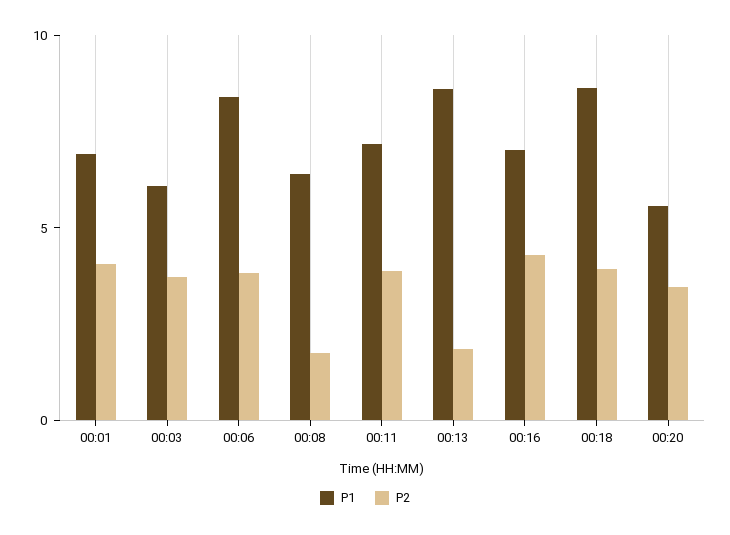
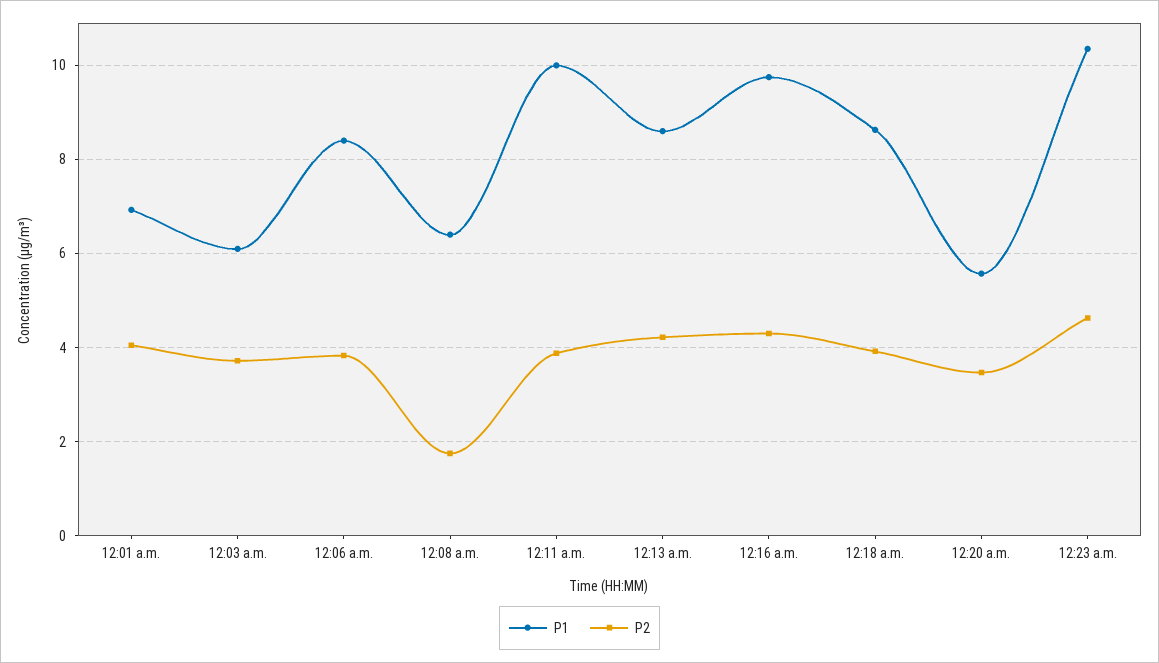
P1, 00:11: 7 -> 10
P2, 00:13: 2 -> 4.2
P1, 00:16: 7 -> 9.8
P1, 12:23 a.m.: none -> 10.4
P2, 12:23 a.m.: none -> 4.6

